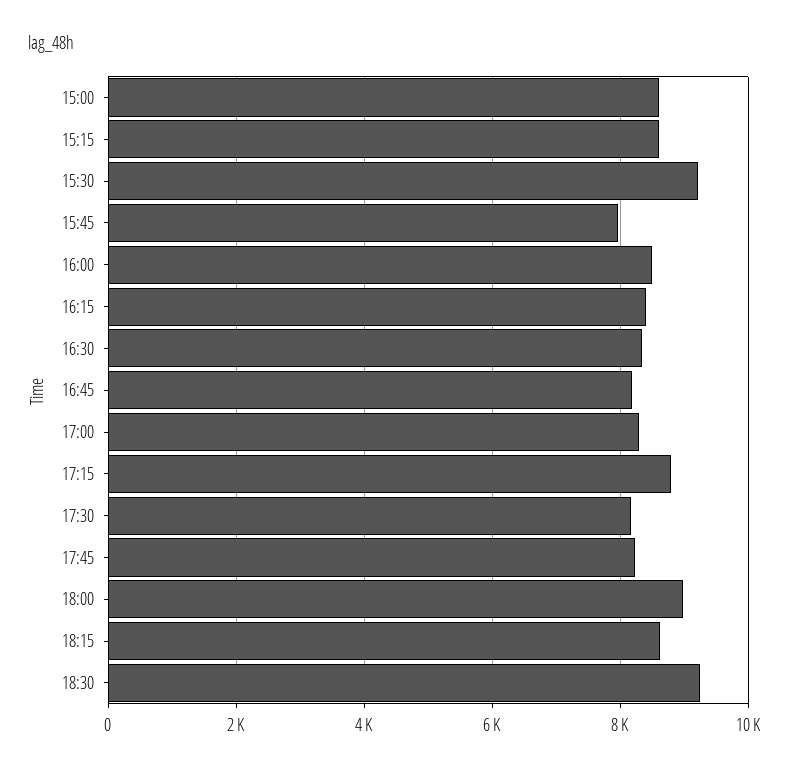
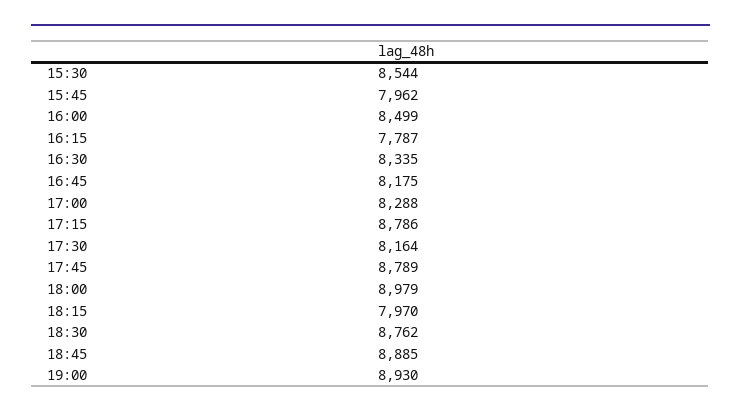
15:00: 8600 -> none
15:15: 8600 -> none
15:30: 9200 -> 8544
16:15: 8400 -> 7787
17:45: 8200 -> 8789
18:15: 8600 -> 7970
18:30: 9200 -> 8762
18:45: none -> 8885
19:00: none -> 8930

